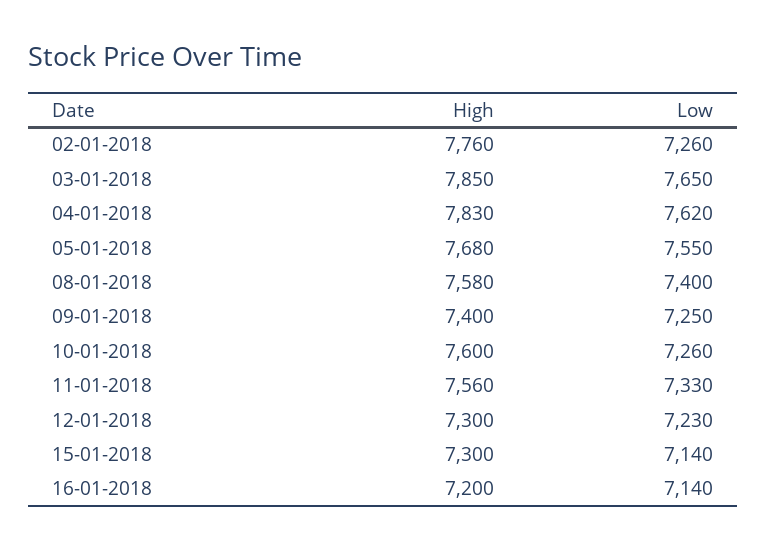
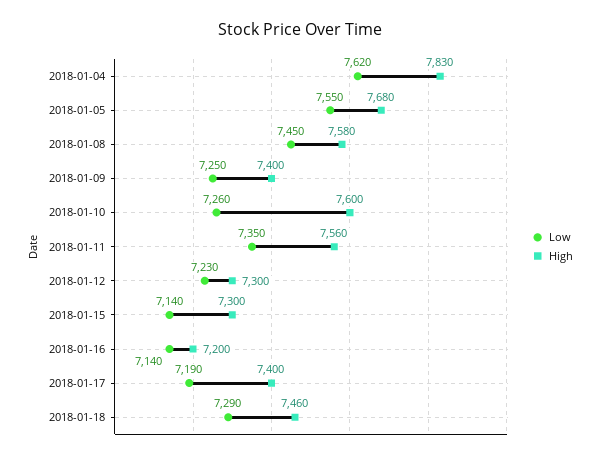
High, 02-01-2018: 7760 -> none
Low, 02-01-2018: 7260 -> none
High, 03-01-2018: 7850 -> none
Low, 03-01-2018: 7650 -> none
Low, 08-01-2018: 7400 -> 7450
Low, 11-01-2018: 7330 -> 7350
Low, 2018-01-17: none -> 7190
High, 2018-01-17: none -> 7400
Low, 2018-01-18: none -> 7290
High, 2018-01-18: none -> 7460

